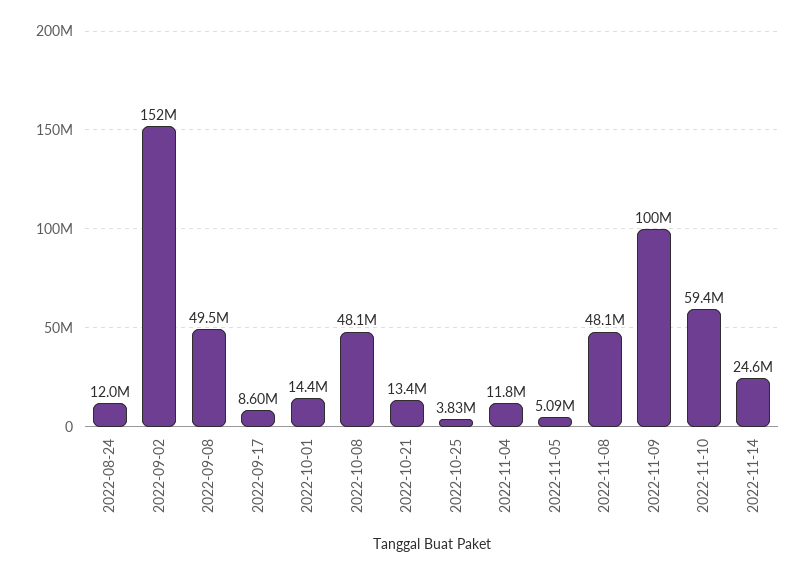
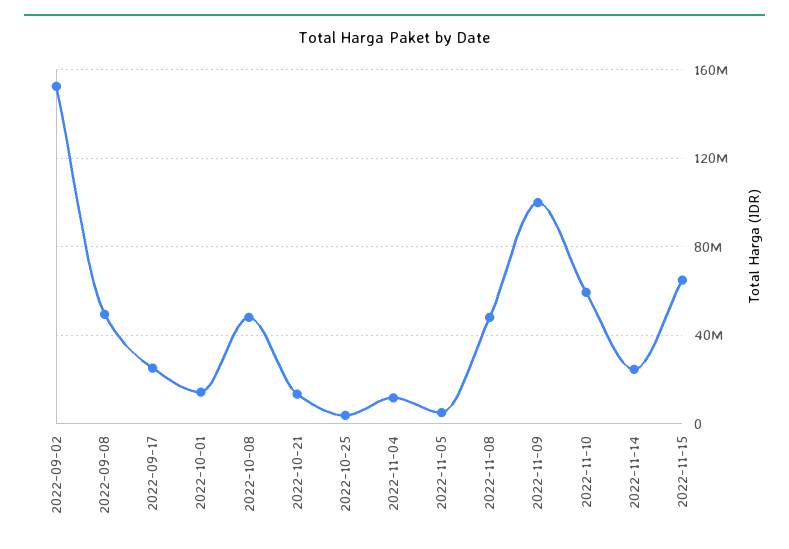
2022-08-24: 12000000 -> none
2022-09-17: 8600000 -> 25000000
2022-11-15: none -> 65000000

